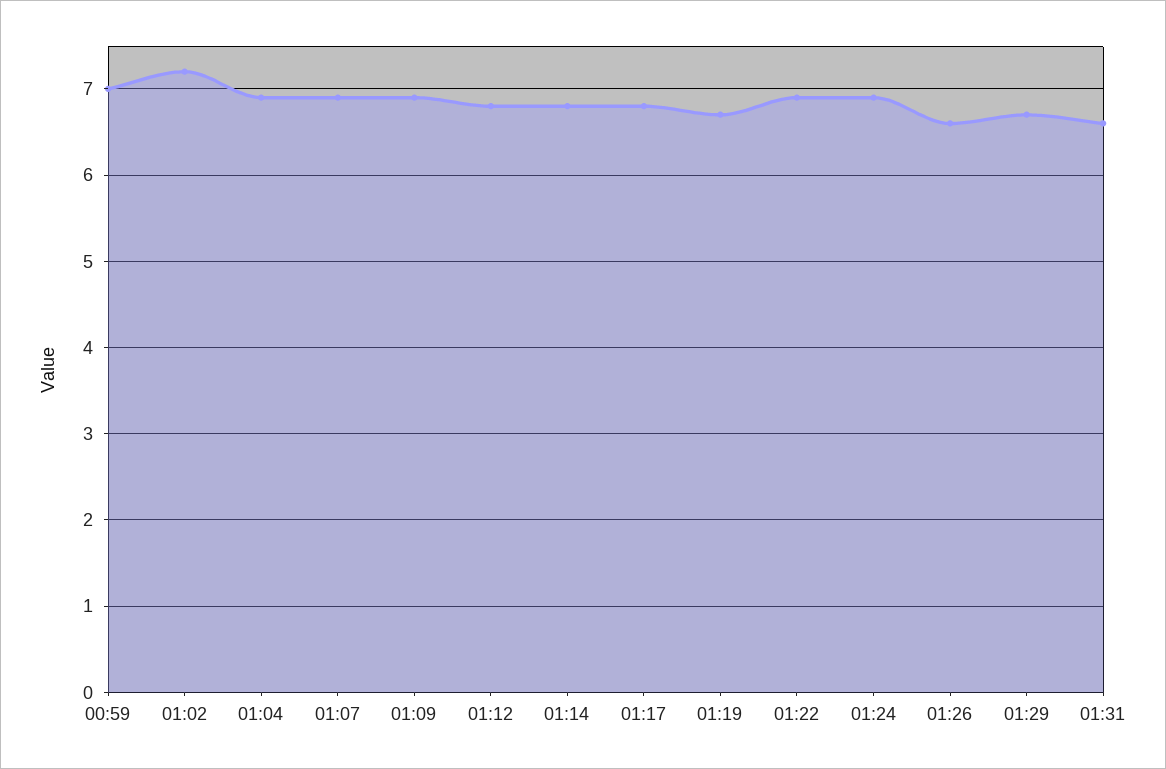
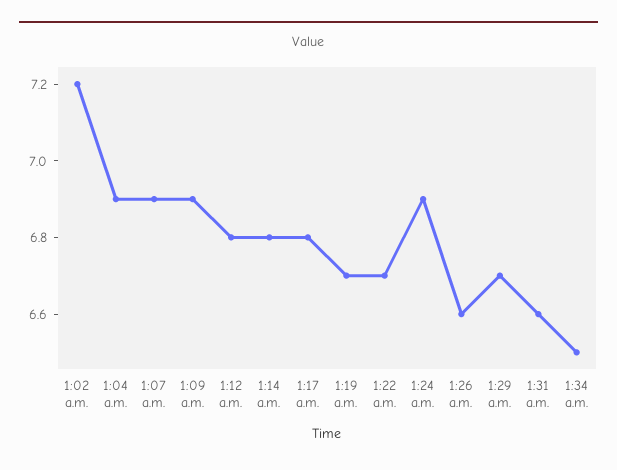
00:59: 7 -> none
01:22: 6.9 -> 6.7
1:34 a.m.: none -> 6.5

